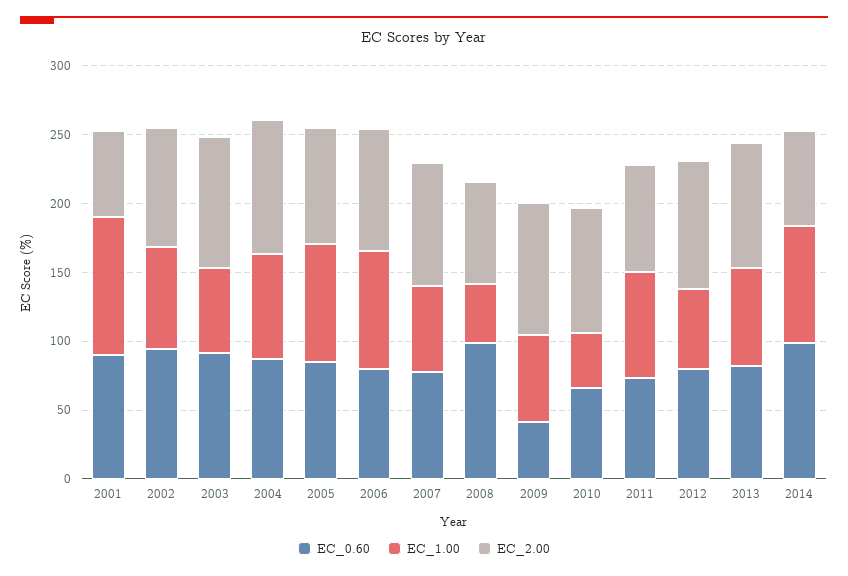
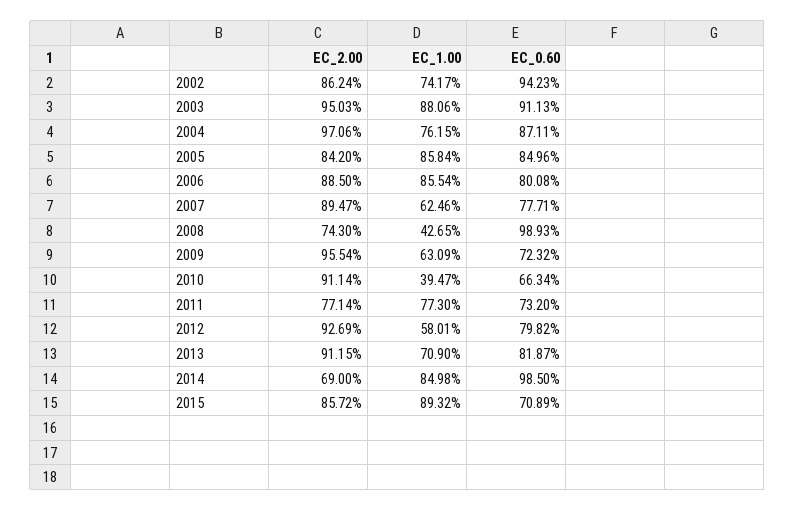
EC_0.60, 2001: 90 -> none
EC_1.00, 2001: 100 -> none
EC_2.00, 2001: 60 -> none
EC_1.00, 2003: 60 -> 88.06
EC_0.60, 2009: 40 -> 72.32
EC_2.00, 2015: none -> 85.72
EC_1.00, 2015: none -> 89.32
EC_0.60, 2015: none -> 70.89

